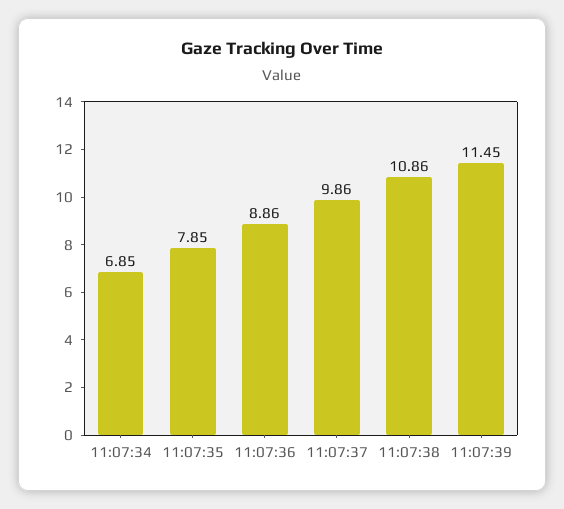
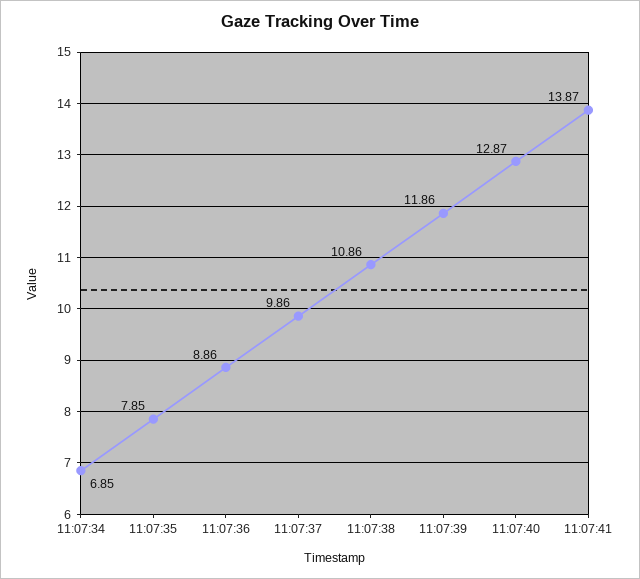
11:07:39: 11.45 -> 11.86
11:07:40: none -> 12.87
11:07:41: none -> 13.87

